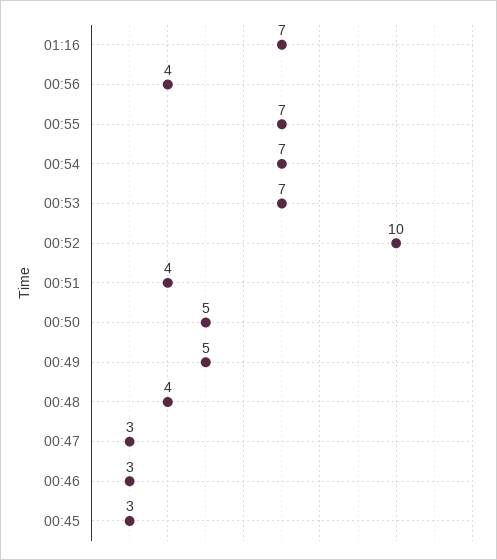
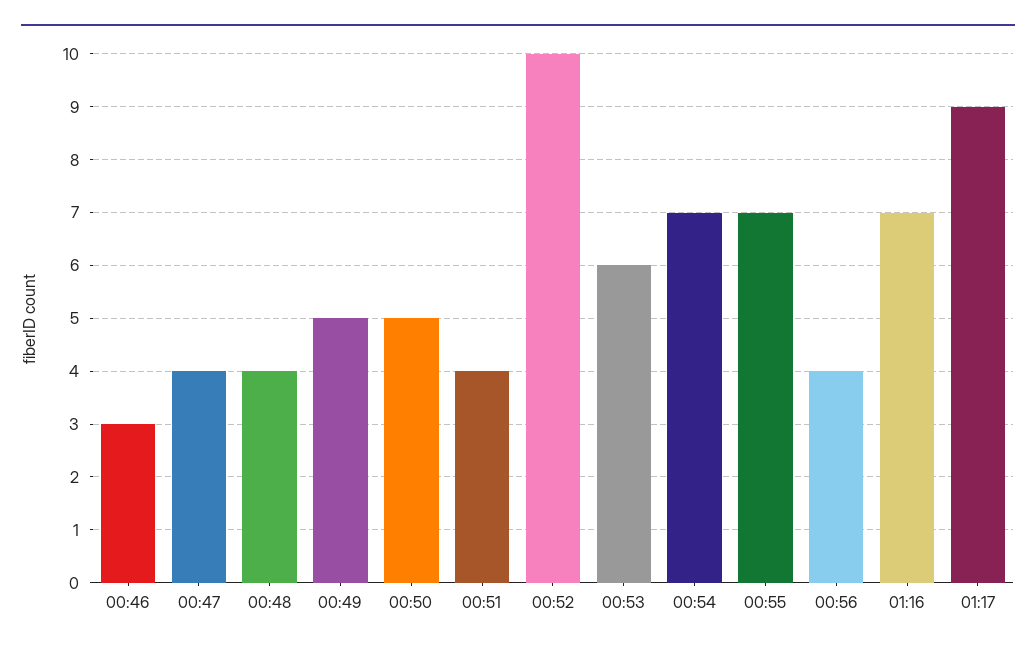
00:53: 7 -> 6
00:47: 3 -> 4
00:45: 3 -> none
01:17: none -> 9

